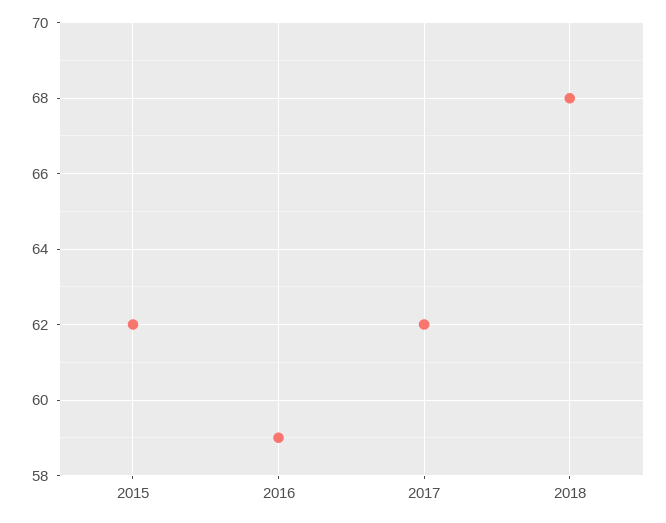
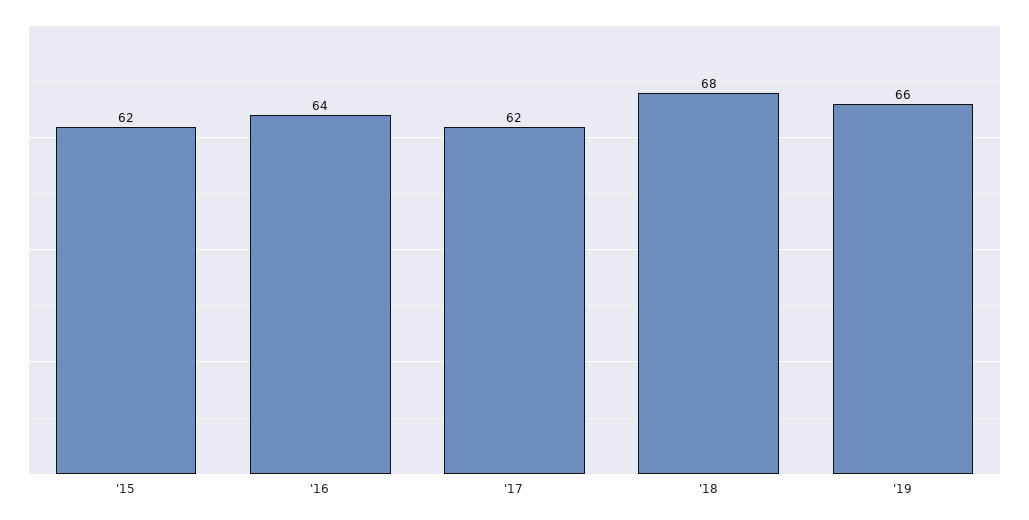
2016: 59 -> 64
'19: none -> 66

